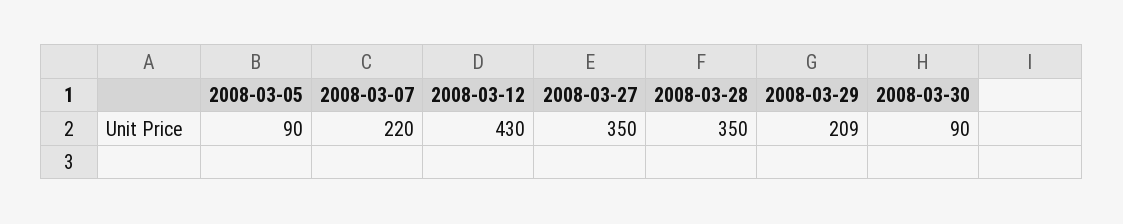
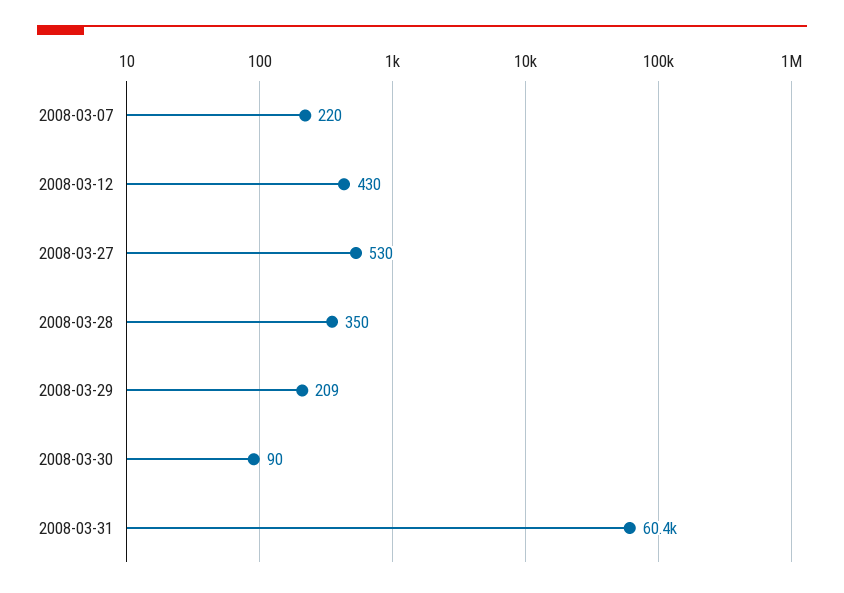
2008-03-05: 90 -> none
2008-03-27: 350 -> 530
2008-03-31: none -> 60400

